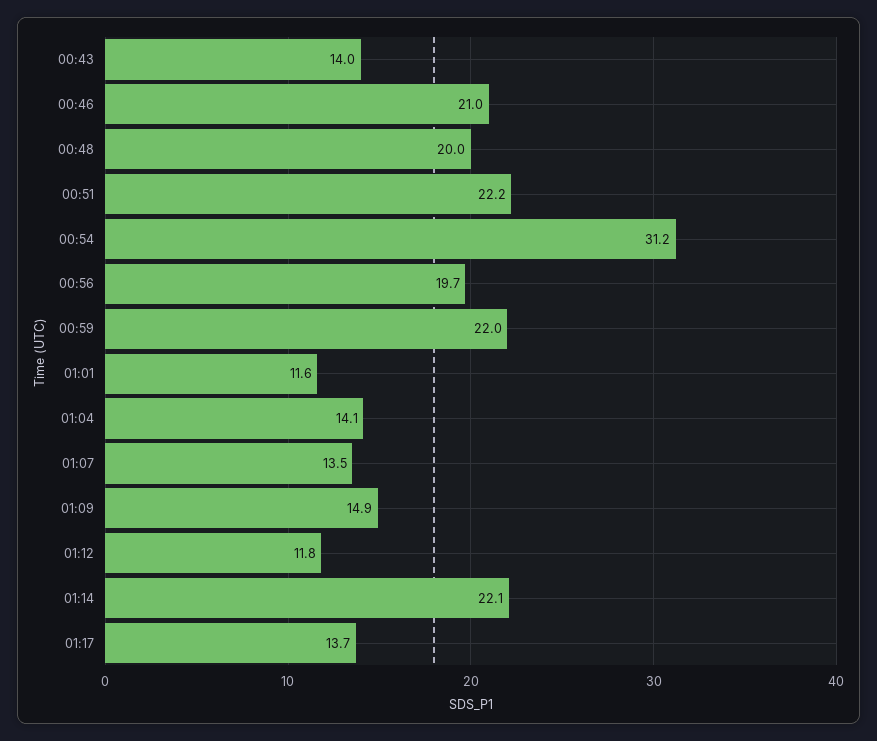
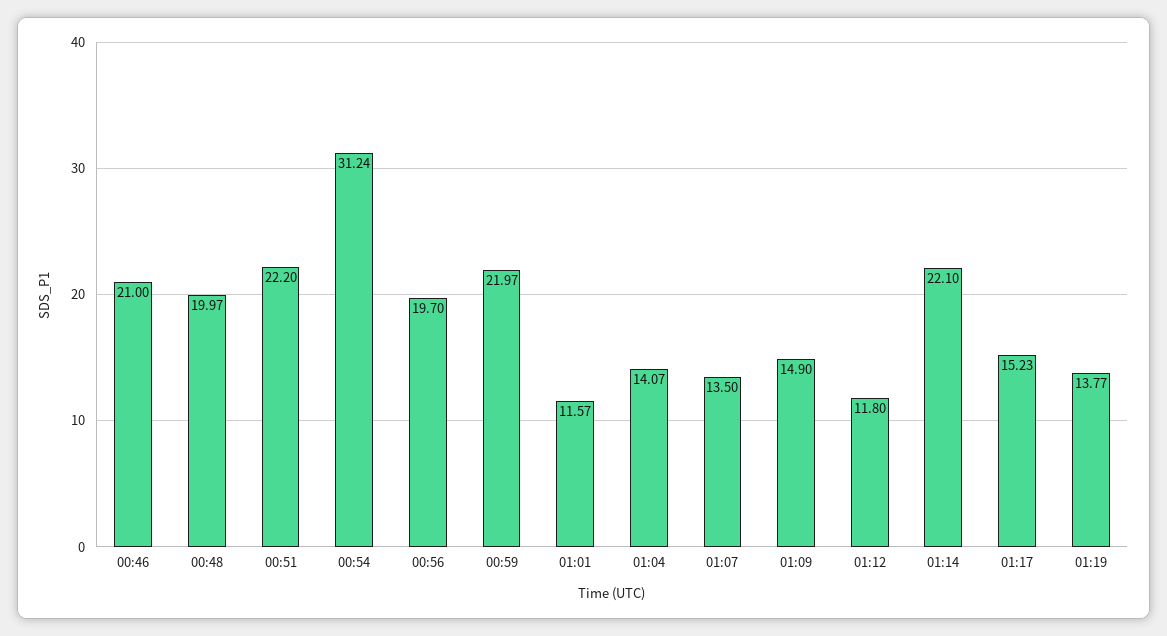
00:43: 14 -> none
01:17: 13.7 -> 15.23
01:19: none -> 13.77

